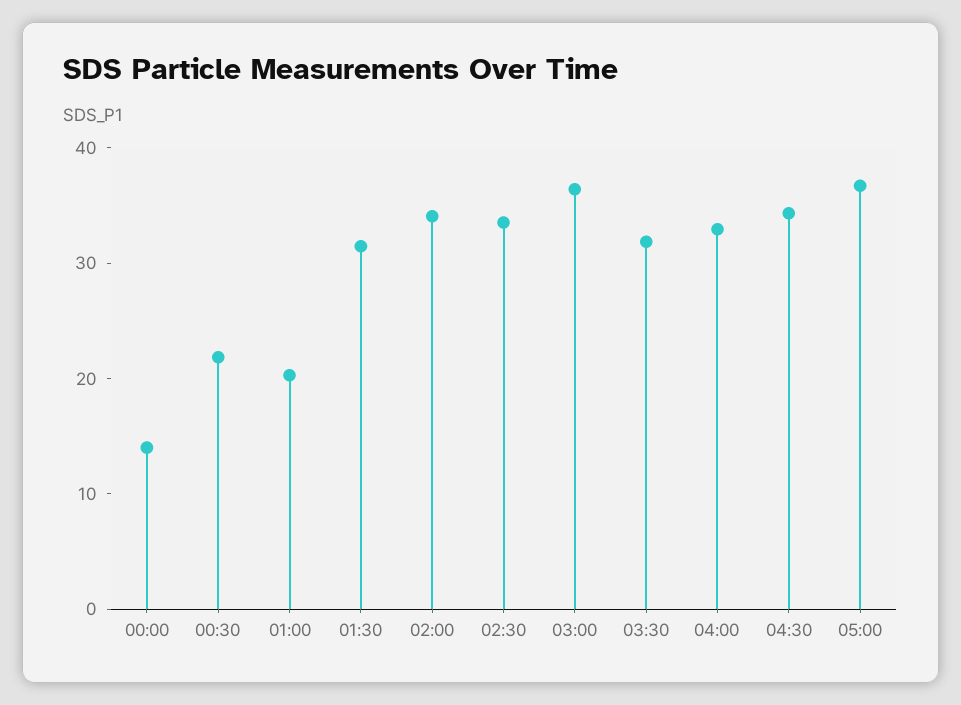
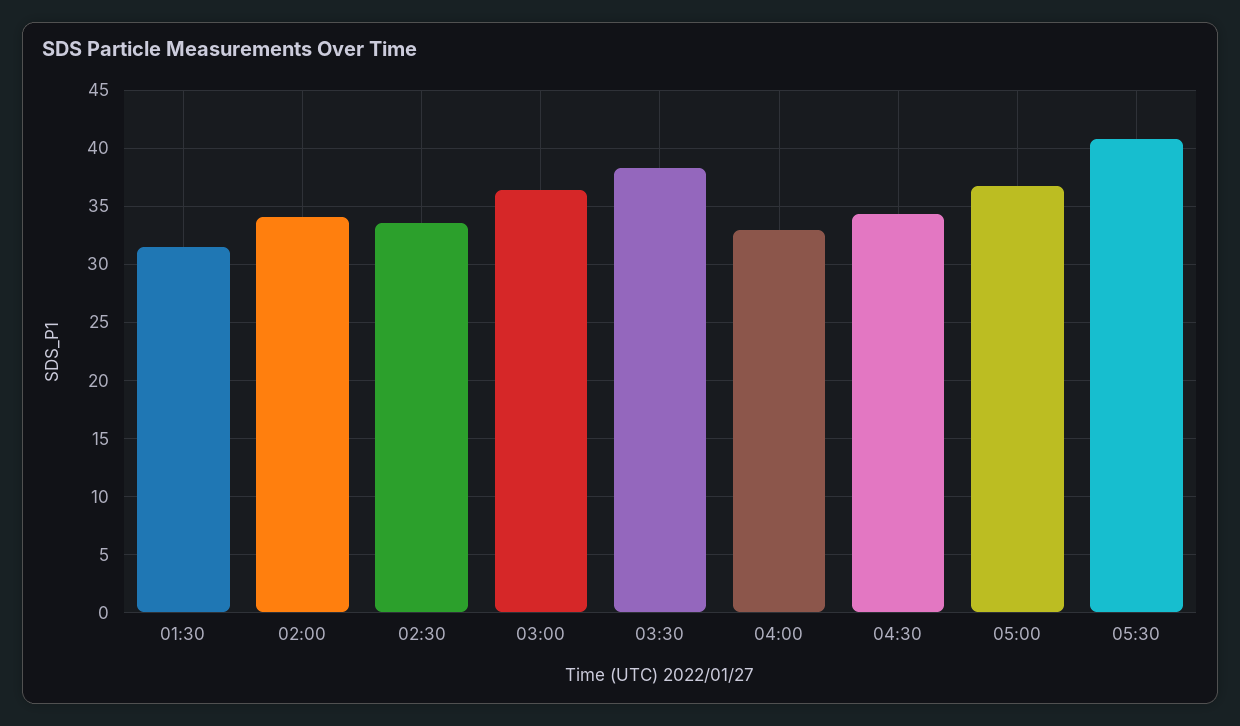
00:00: 14 -> none
00:30: 22 -> none
01:00: 20 -> none
03:30: 32 -> 38
05:30: none -> 41

